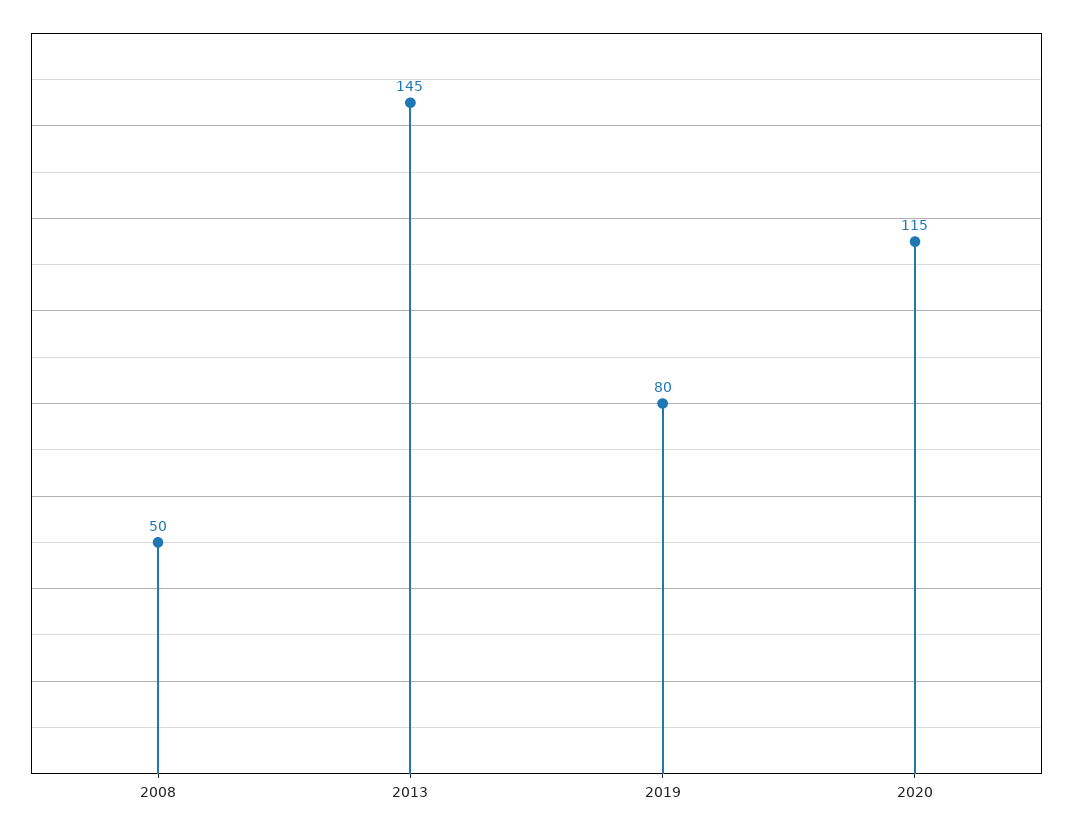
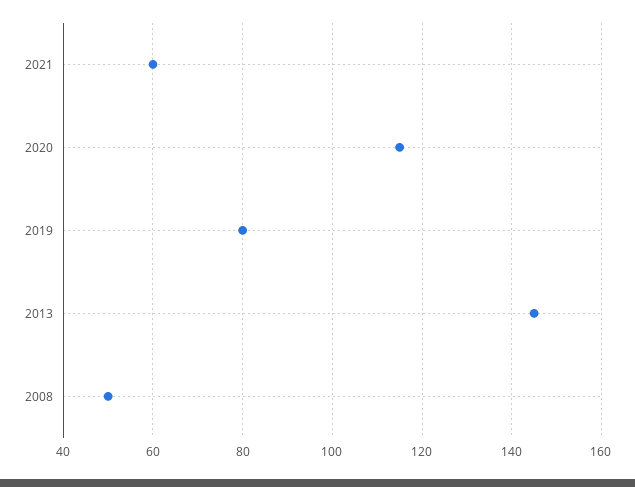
2021: none -> 60

